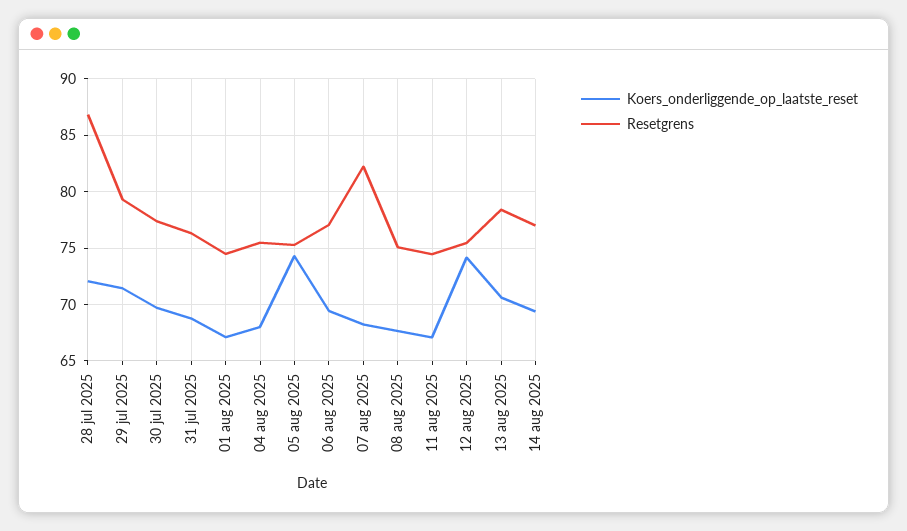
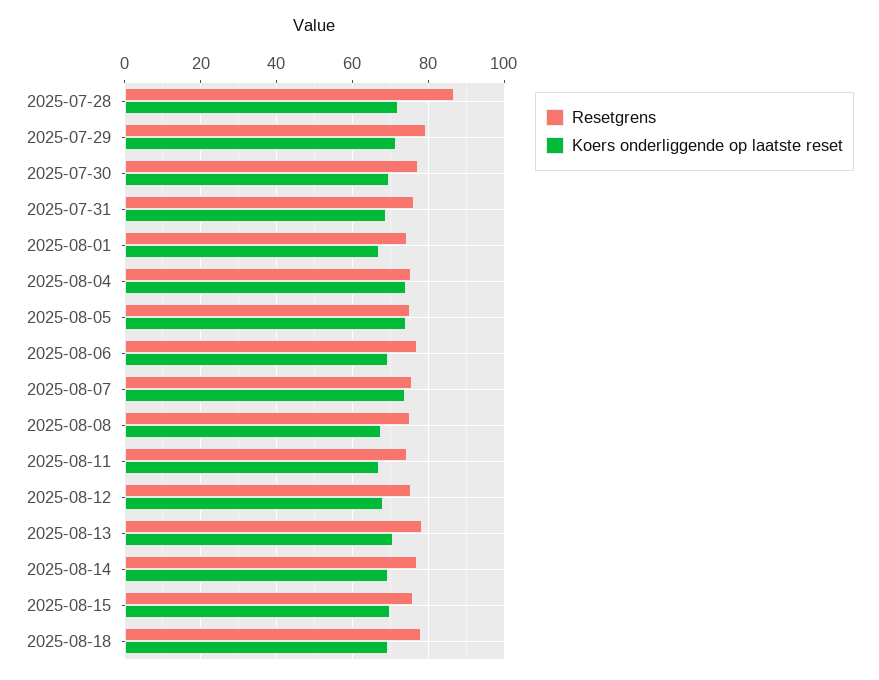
Koers_onderliggende_op_laatste_reset, 04 aug 2025: 68 -> 74
Koers_onderliggende_op_laatste_reset, 07 aug 2025: 68 -> 74
Resetgrens, 07 aug 2025: 82 -> 76
Koers_onderliggende_op_laatste_reset, 12 aug 2025: 74 -> 68
Resetgrens, 2025-08-15: none -> 76
Koers_onderliggende_op_laatste_reset, 2025-08-15: none -> 70
Resetgrens, 2025-08-18: none -> 78
Koers_onderliggende_op_laatste_reset, 2025-08-18: none -> 70

